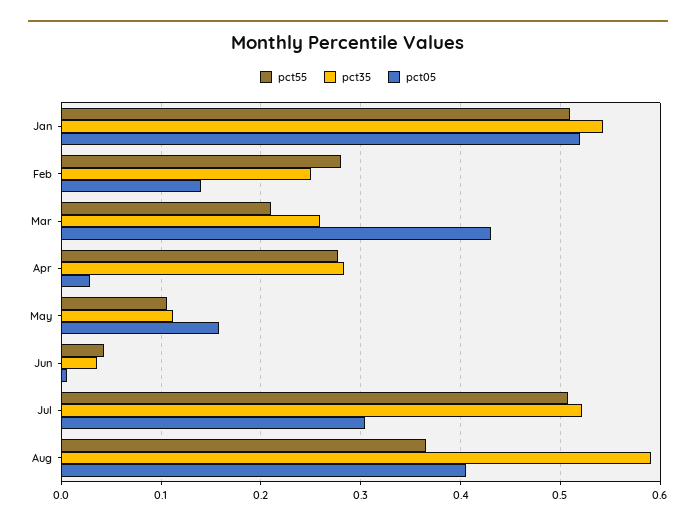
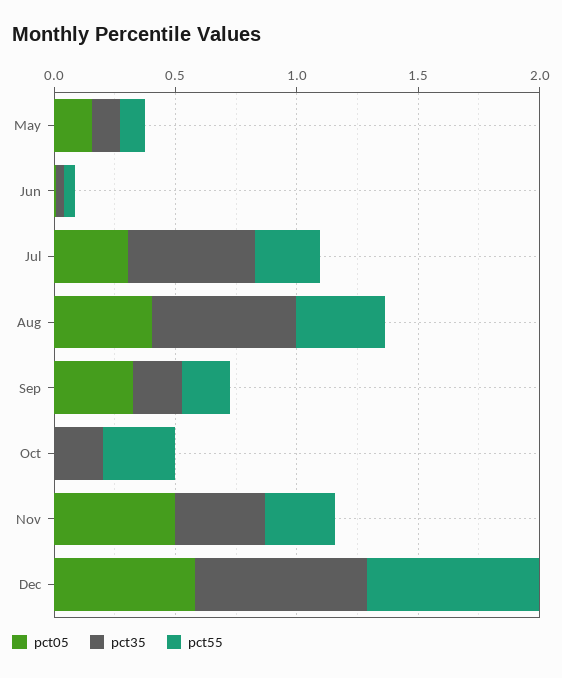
pct55, Jan: 0.51 -> none
pct35, Jan: 0.54 -> none
pct05, Jan: 0.52 -> none
pct55, Feb: 0.28 -> none
pct35, Feb: 0.25 -> none
pct05, Feb: 0.14 -> none
pct55, Mar: 0.21 -> none
pct35, Mar: 0.26 -> none
pct05, Mar: 0.43 -> none
pct55, Apr: 0.28 -> none
pct35, Apr: 0.28 -> none
pct05, Apr: 0.03 -> none
pct55, Jul: 0.51 -> 0.3
pct05, Sep: none -> 0.3
pct35, Sep: none -> 0.2
pct55, Sep: none -> 0.2
pct05, Oct: none -> 0
pct35, Oct: none -> 0.2
pct55, Oct: none -> 0.3
pct05, Nov: none -> 0.5
pct35, Nov: none -> 0.4
pct55, Nov: none -> 0.3
pct05, Dec: none -> 0.6
pct35, Dec: none -> 0.7
pct55, Dec: none -> 0.7

